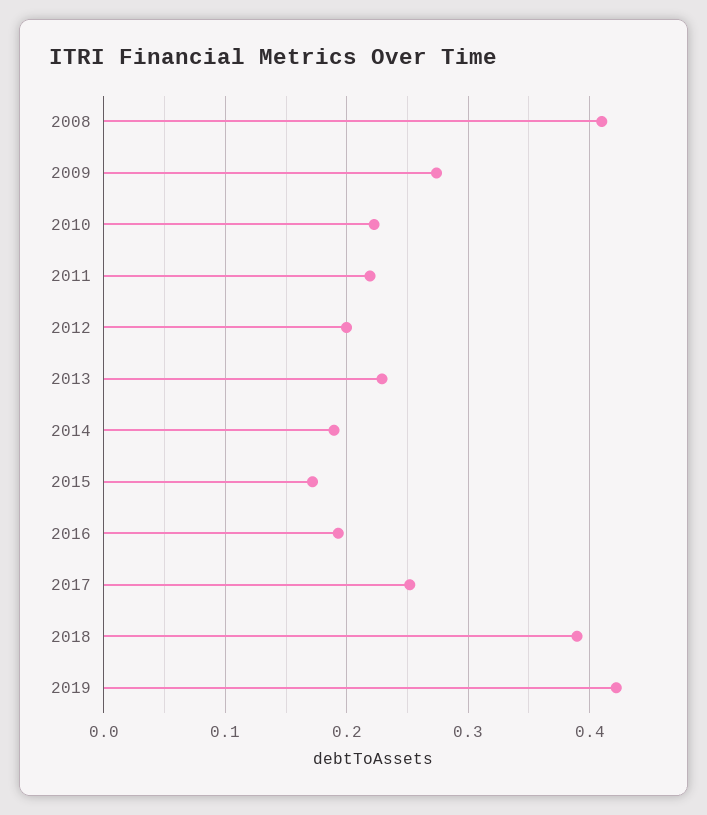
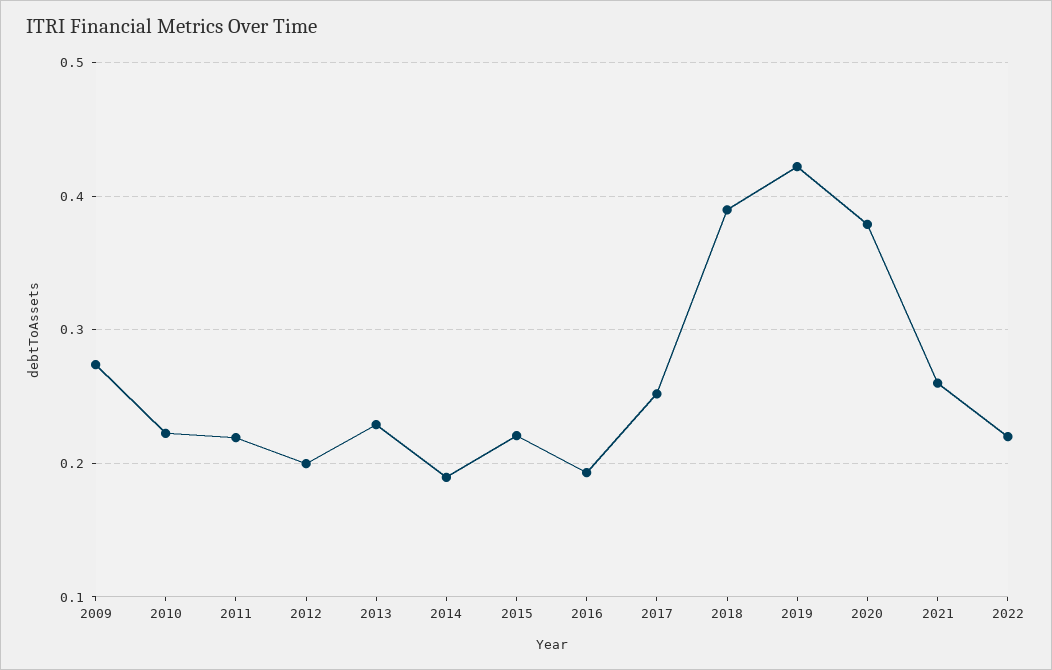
2008: 0.41 -> none
2015: 0.17 -> 0.22
2020: none -> 0.38
2021: none -> 0.26
2022: none -> 0.22

